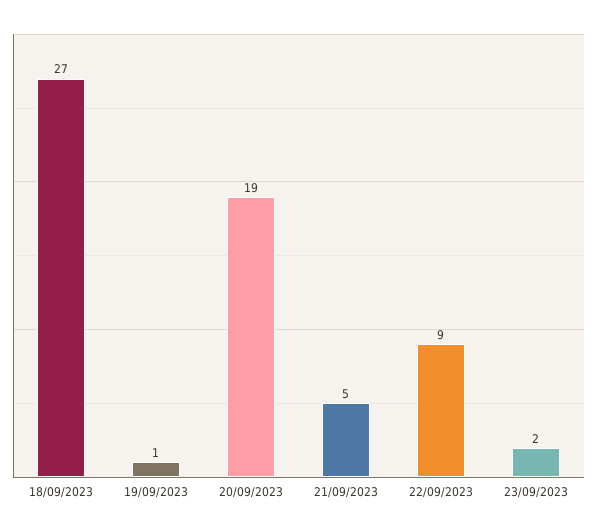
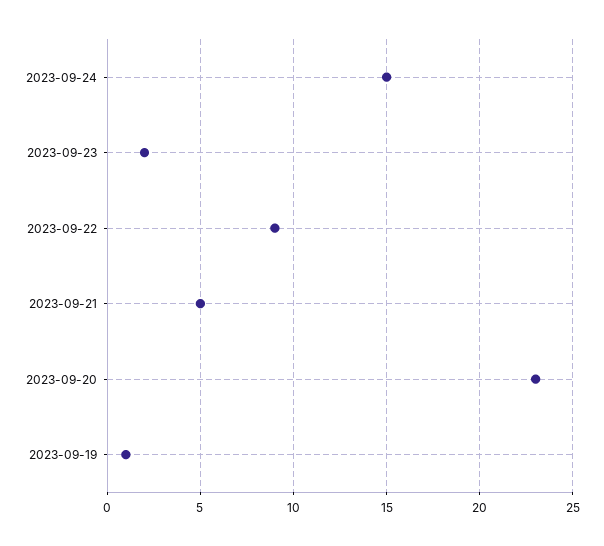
18/09/2023: 27 -> none
20/09/2023: 19 -> 23
2023-09-24: none -> 15

